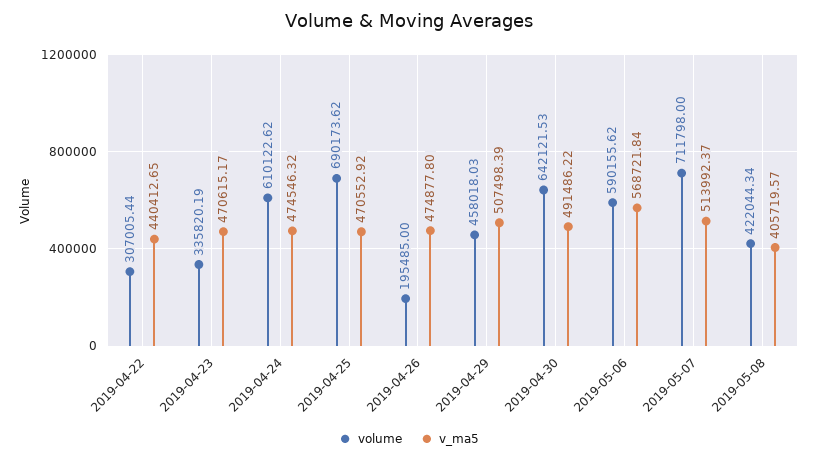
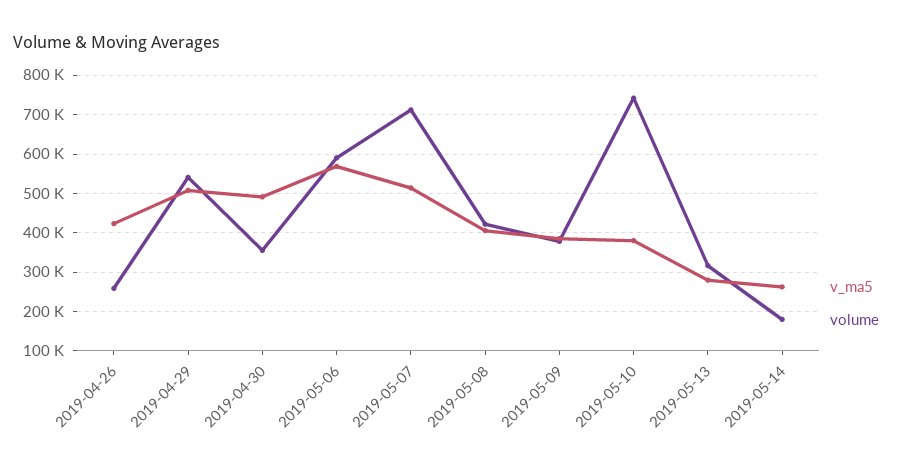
volume, 2019-04-22: 307005.44 -> none
v_ma5, 2019-04-22: 440412.65 -> none
volume, 2019-04-23: 335820.19 -> none
v_ma5, 2019-04-23: 470615.17 -> none
volume, 2019-04-24: 610122.62 -> none
v_ma5, 2019-04-24: 474546.32 -> none
volume, 2019-04-25: 690173.62 -> none
v_ma5, 2019-04-25: 470552.92 -> none
volume, 2019-04-26: 195485 -> 260000
v_ma5, 2019-04-26: 474877.8 -> 420000
volume, 2019-04-29: 458018.03 -> 540000
volume, 2019-04-30: 642121.53 -> 360000
v_ma5, 2019-05-09: none -> 380000
volume, 2019-05-09: none -> 380000
v_ma5, 2019-05-10: none -> 380000
volume, 2019-05-10: none -> 740000
v_ma5, 2019-05-13: none -> 280000
volume, 2019-05-13: none -> 320000
v_ma5, 2019-05-14: none -> 260000
volume, 2019-05-14: none -> 180000

